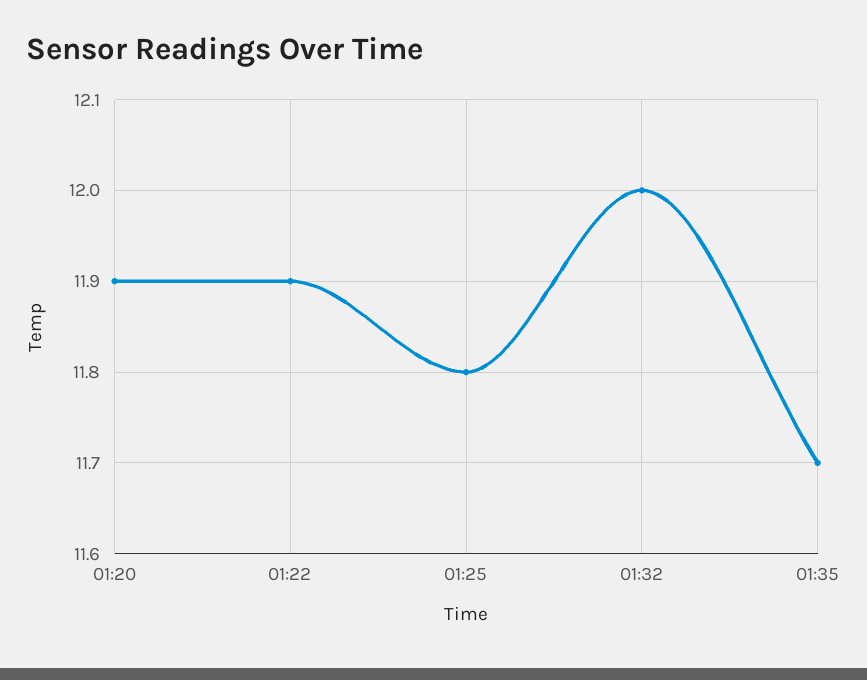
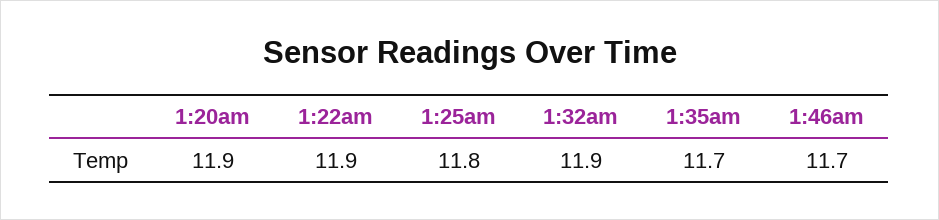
01:32: 12 -> 11.9
1:46am: none -> 11.7

